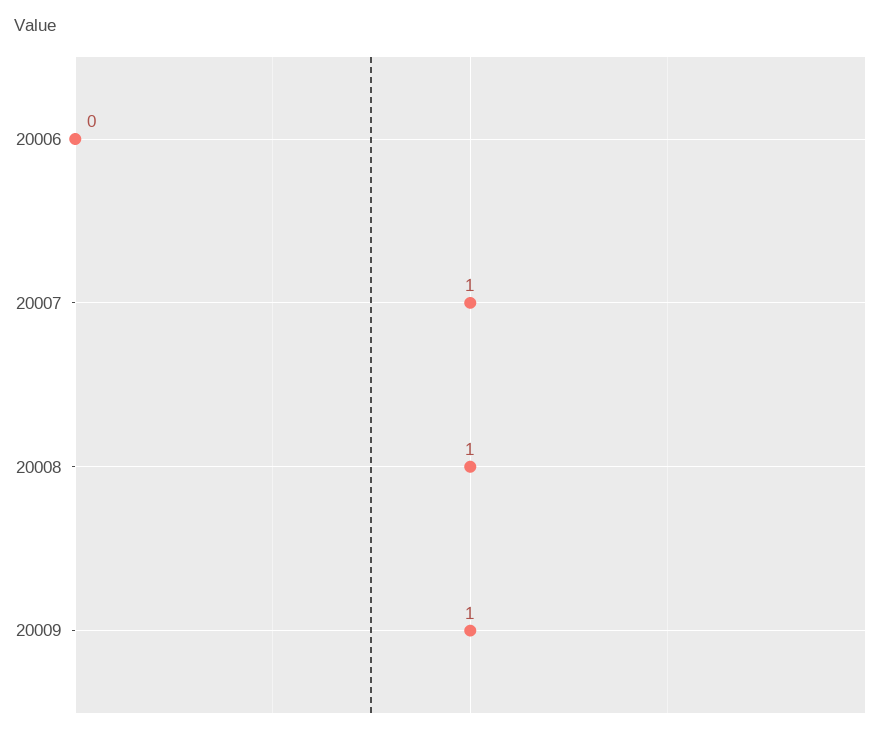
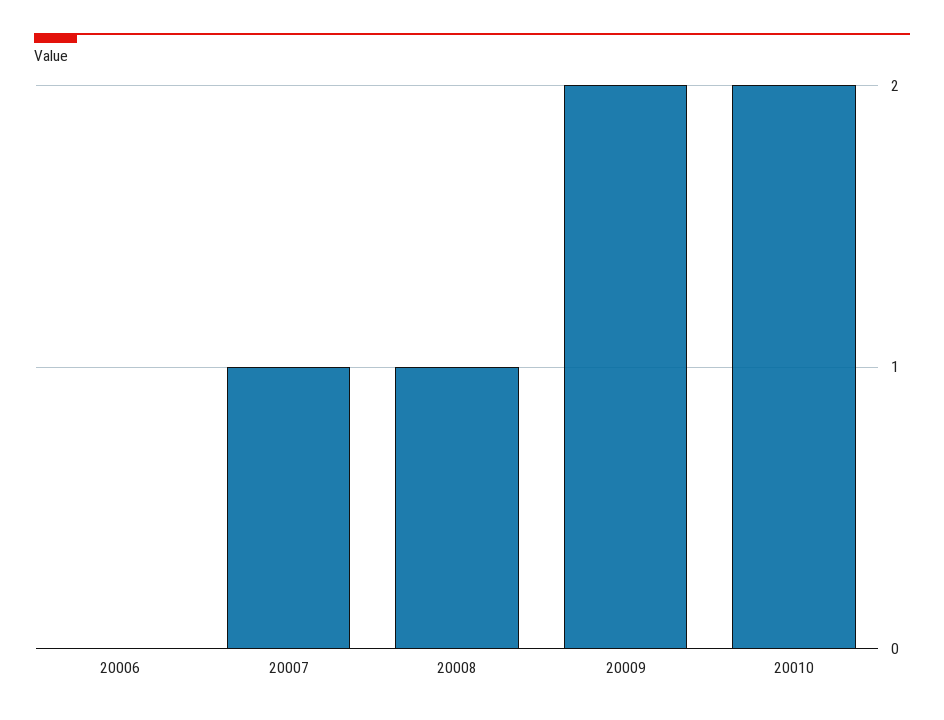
20009: 1 -> 2
20010: none -> 2

